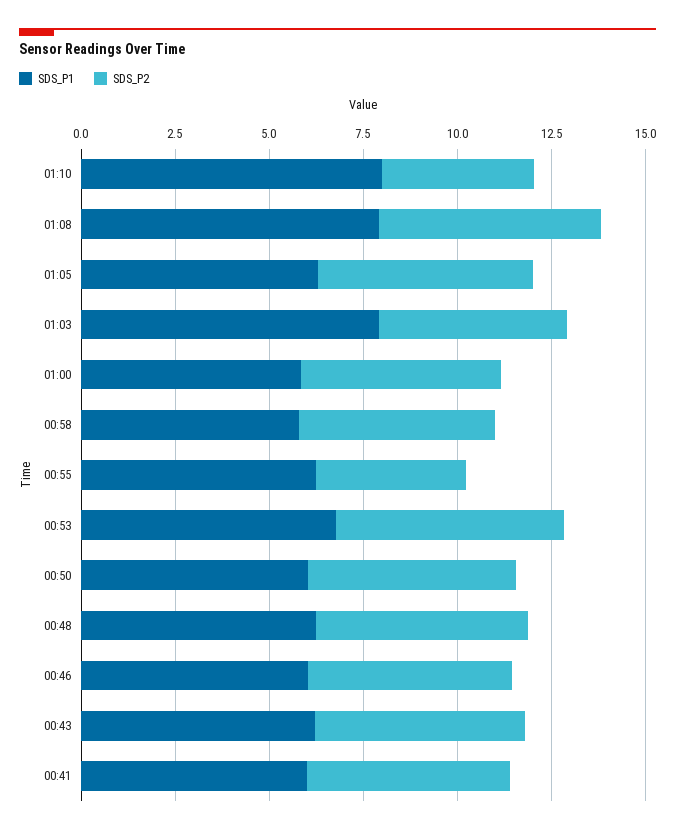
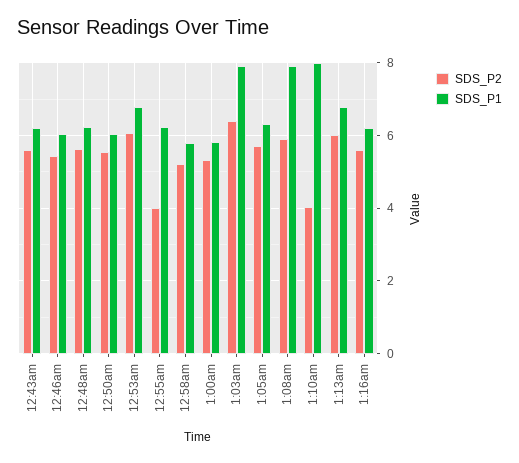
SDS_P2, 01:03: 5 -> 6.4
SDS_P1, 00:41: 6 -> none
SDS_P2, 00:41: 5.5 -> none
SDS_P2, 1:13am: none -> 6
SDS_P1, 1:13am: none -> 6.8
SDS_P2, 1:16am: none -> 5.6
SDS_P1, 1:16am: none -> 6.2

